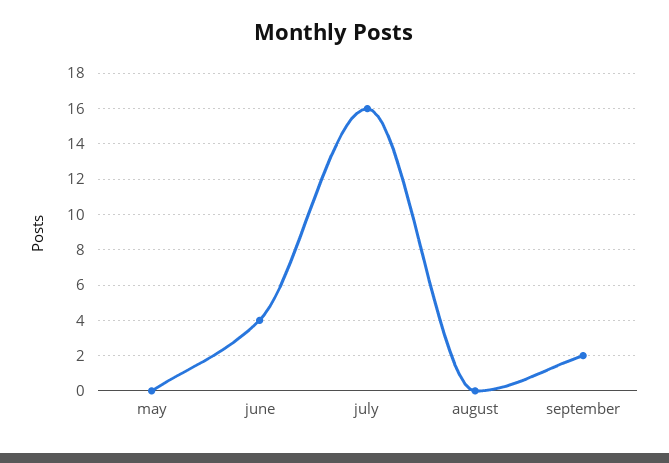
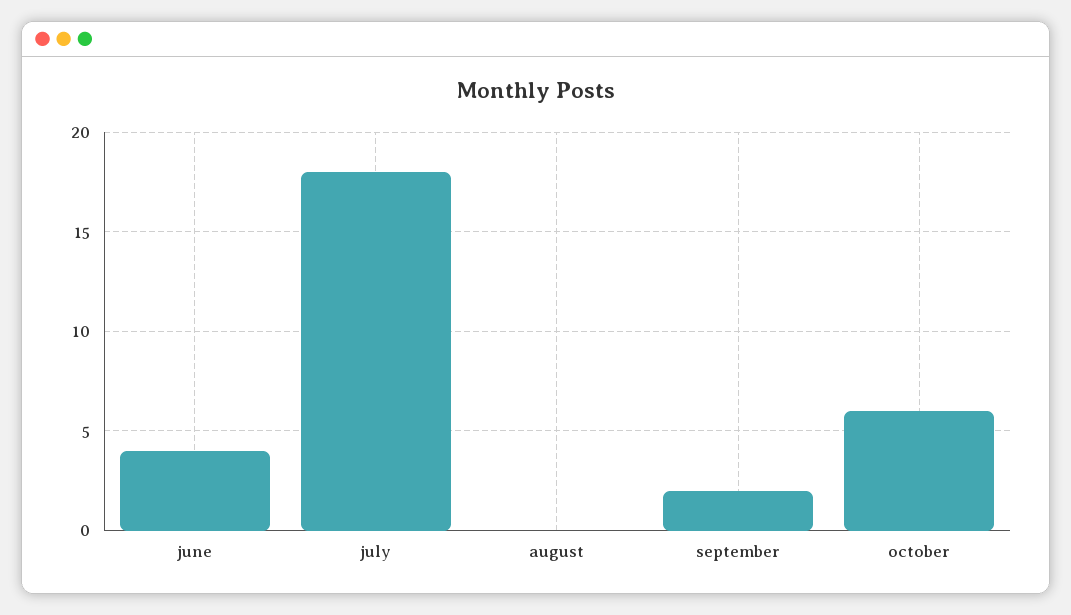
may: 0 -> none
july: 16 -> 18
october: none -> 6

